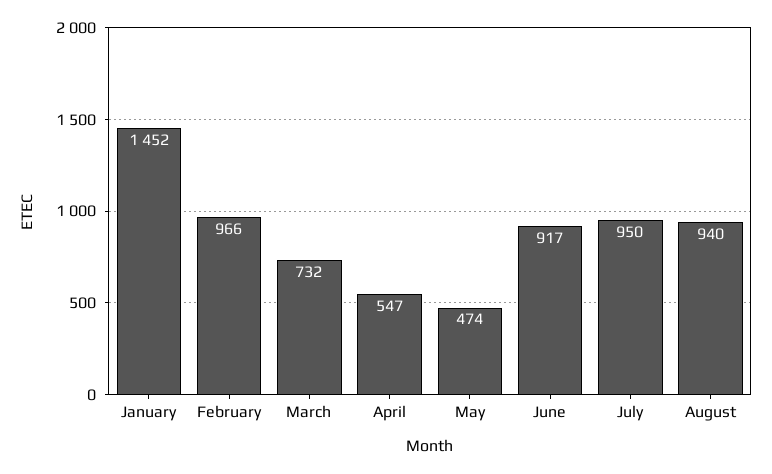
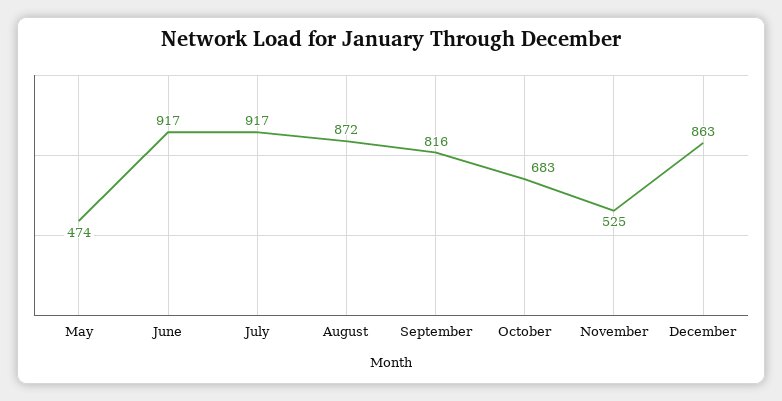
January: 1452 -> none
February: 966 -> none
March: 732 -> none
April: 547 -> none
July: 950 -> 917
August: 940 -> 872
September: none -> 816
October: none -> 683
November: none -> 525
December: none -> 863

